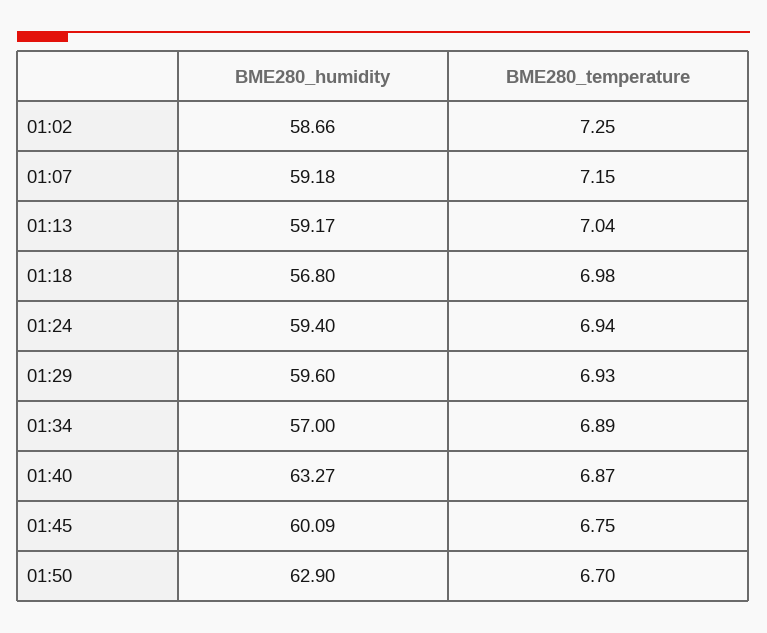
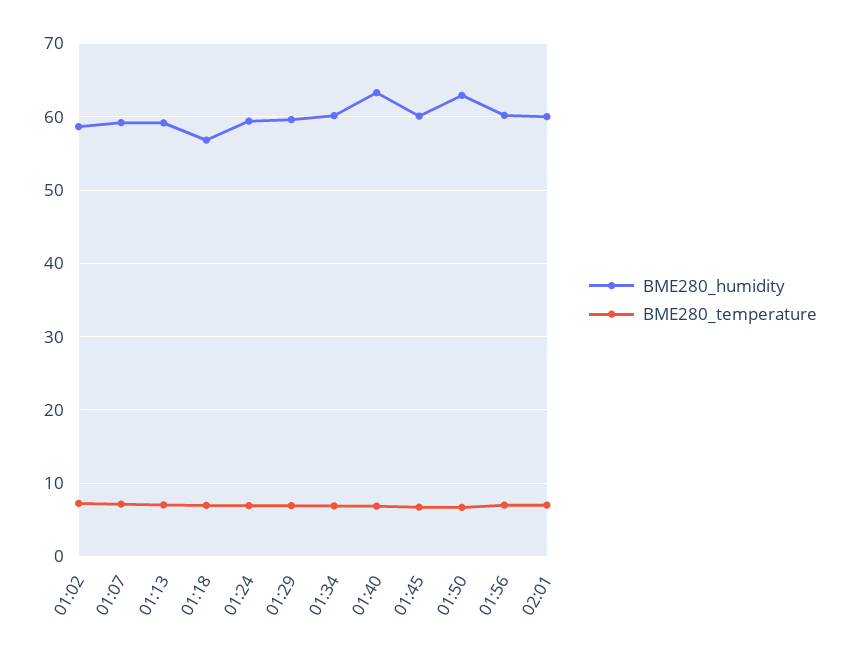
BME280_humidity, 01:34: 57 -> 60
BME280_humidity, 01:56: none -> 60
BME280_temperature, 01:56: none -> 7
BME280_humidity, 02:01: none -> 60
BME280_temperature, 02:01: none -> 7

